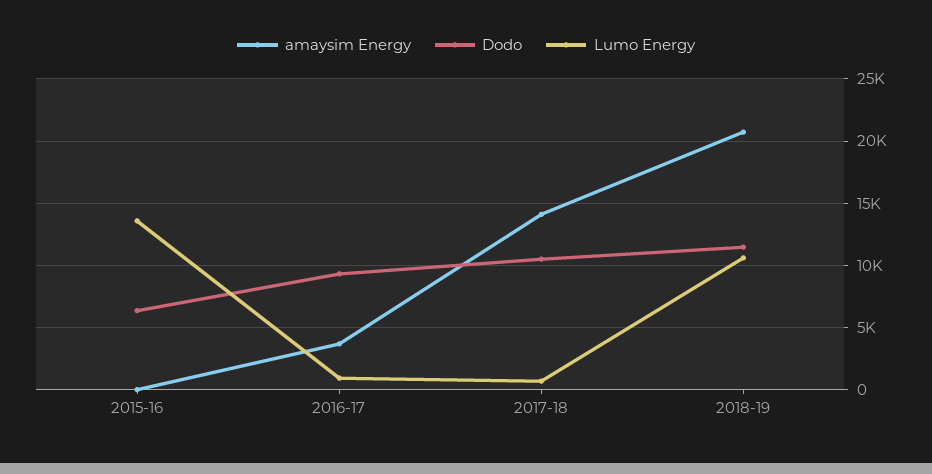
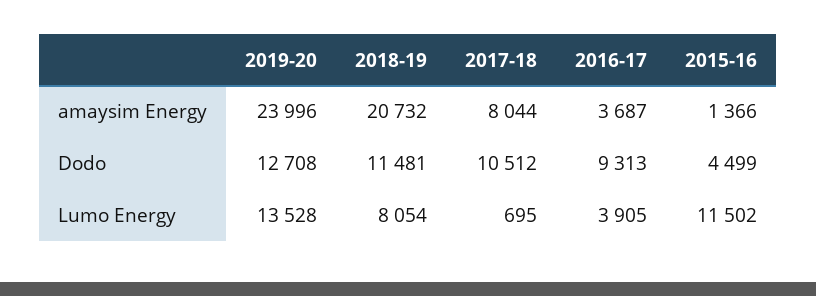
amaysim Energy, 2015-16: 0 -> 1366
Dodo, 2015-16: 6500 -> 4499
Lumo Energy, 2015-16: 13500 -> 11502
Lumo Energy, 2016-17: 1000 -> 3905
amaysim Energy, 2017-18: 14000 -> 8044
Lumo Energy, 2018-19: 10500 -> 8054
amaysim Energy, 2019-20: none -> 23996
Dodo, 2019-20: none -> 12708
Lumo Energy, 2019-20: none -> 13528

